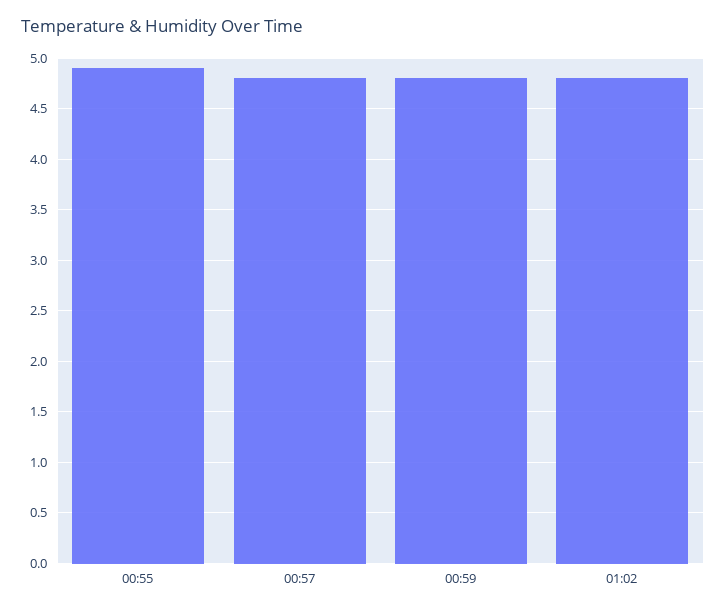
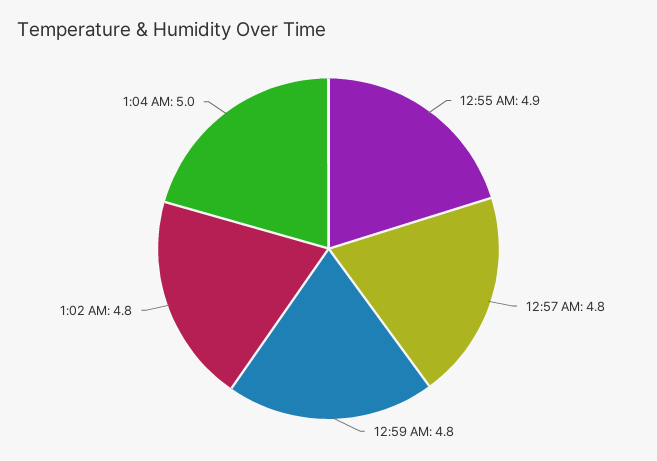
1:04 AM: none -> 5

